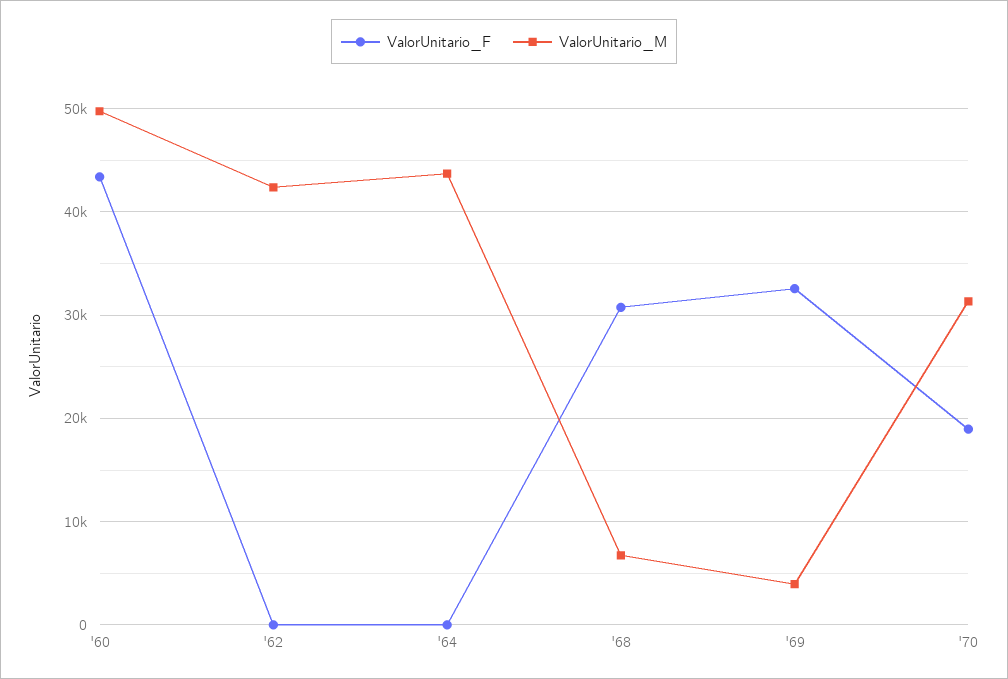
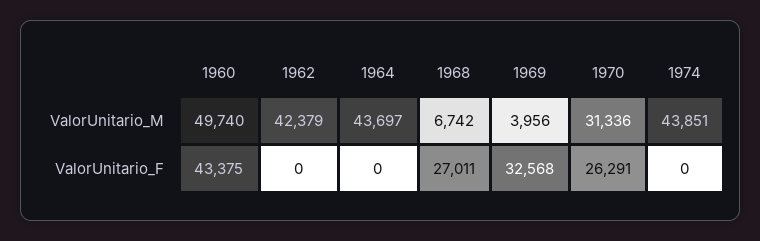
ValorUnitario_F, '68: 31000 -> 27011
ValorUnitario_F, '70: 19000 -> 26291
ValorUnitario_M, 1974: none -> 43851
ValorUnitario_F, 1974: none -> 0

